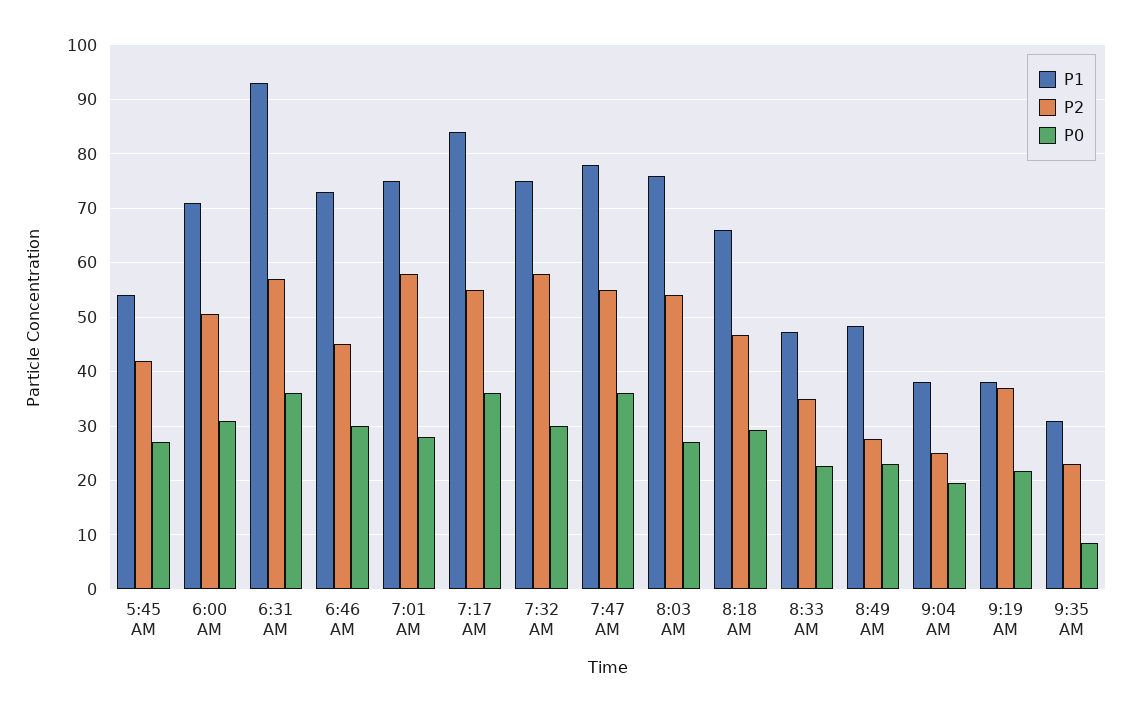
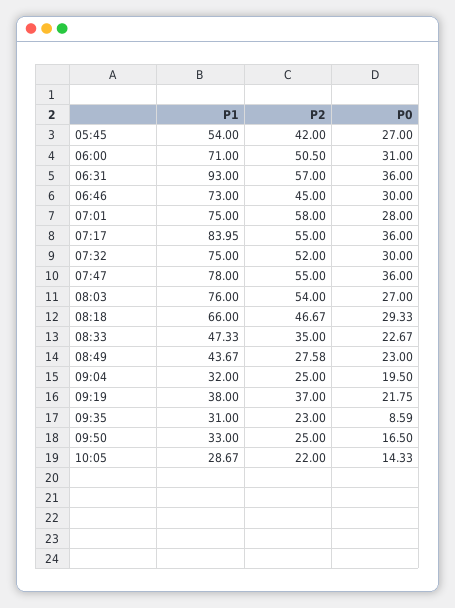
P2, 7:32 AM: 58 -> 52
P1, 8:49 AM: 48 -> 43.67
P1, 9:04 AM: 38 -> 32
P1, 09:50: none -> 33
P2, 09:50: none -> 25
P0, 09:50: none -> 16.5
P1, 10:05: none -> 28.67
P2, 10:05: none -> 22
P0, 10:05: none -> 14.33

